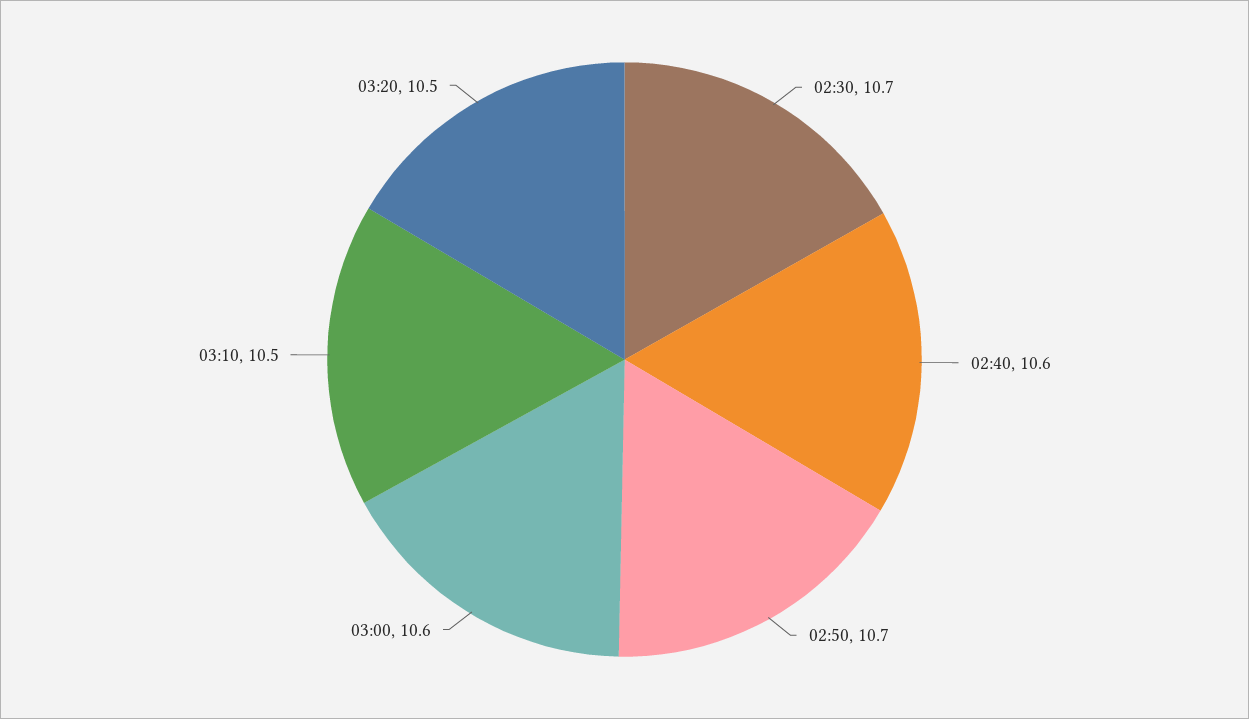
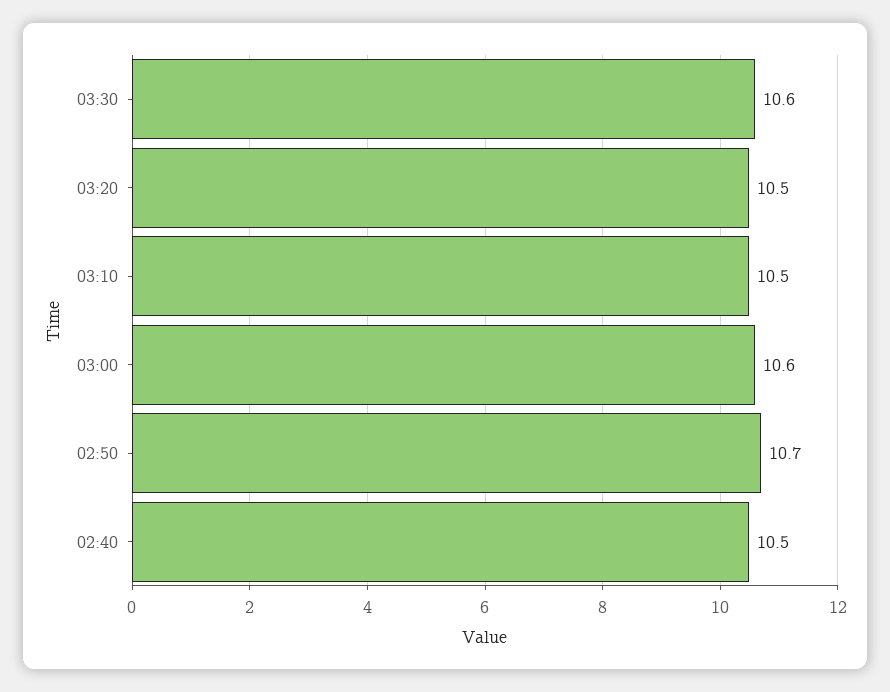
02:30: 10.7 -> none
02:40: 10.6 -> 10.5
03:30: none -> 10.6

